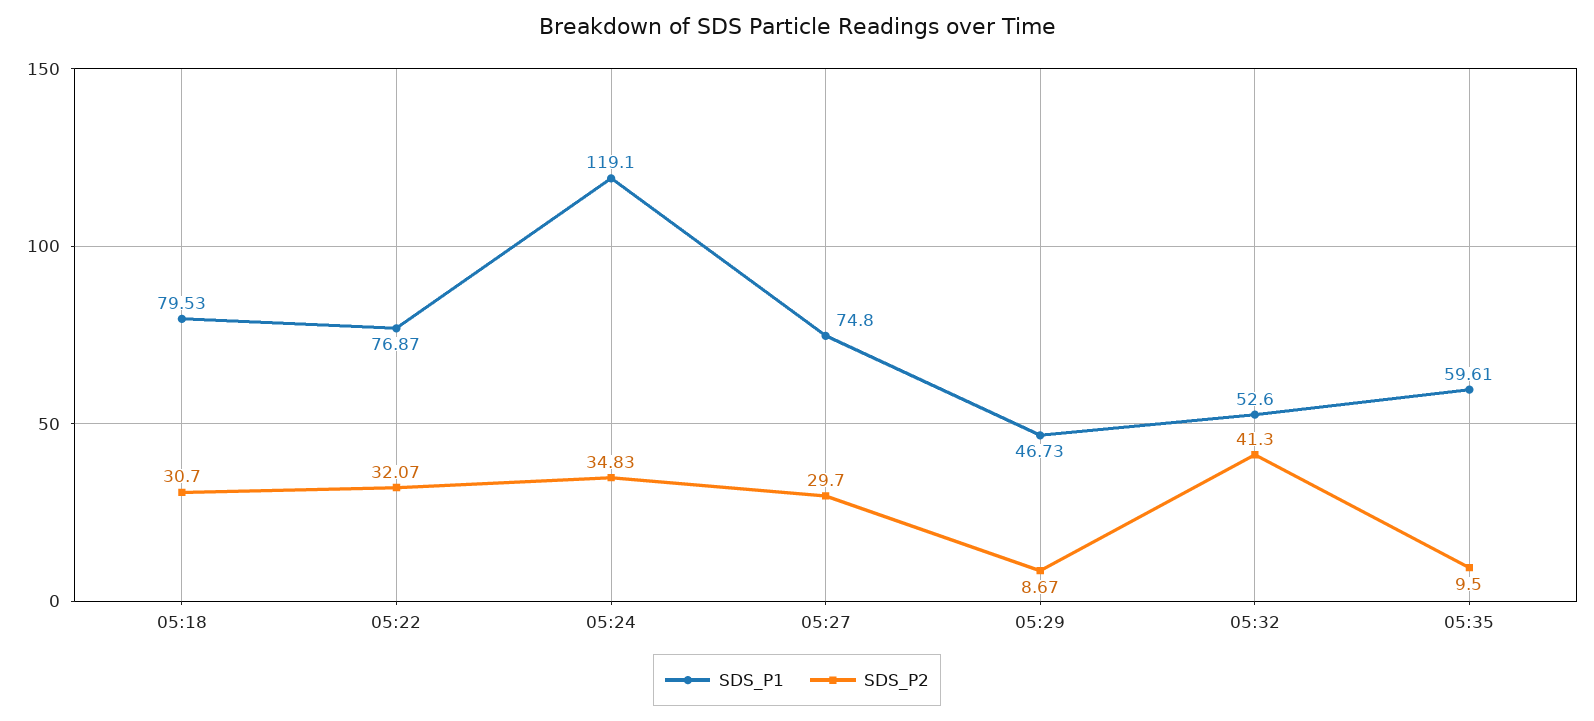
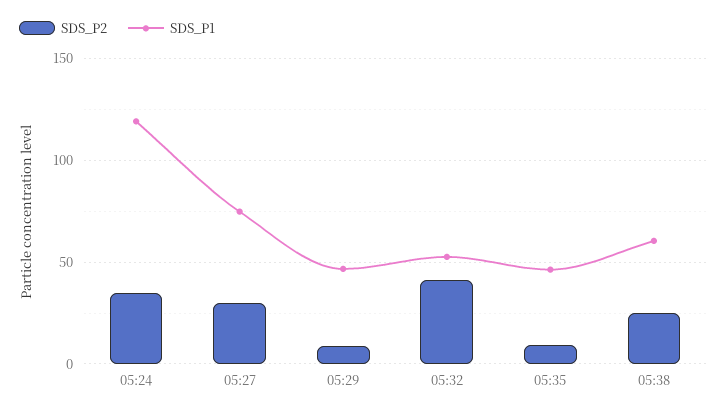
SDS_P1, 05:18: 79.53 -> none
SDS_P2, 05:18: 30.7 -> none
SDS_P1, 05:22: 76.87 -> none
SDS_P2, 05:22: 32.07 -> none
SDS_P1, 05:35: 59.61 -> 45
SDS_P2, 05:38: none -> 25
SDS_P1, 05:38: none -> 60

